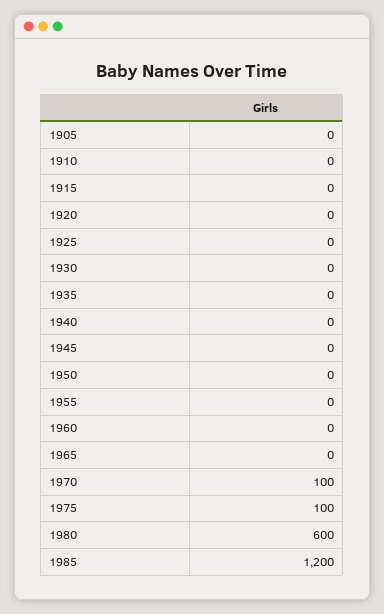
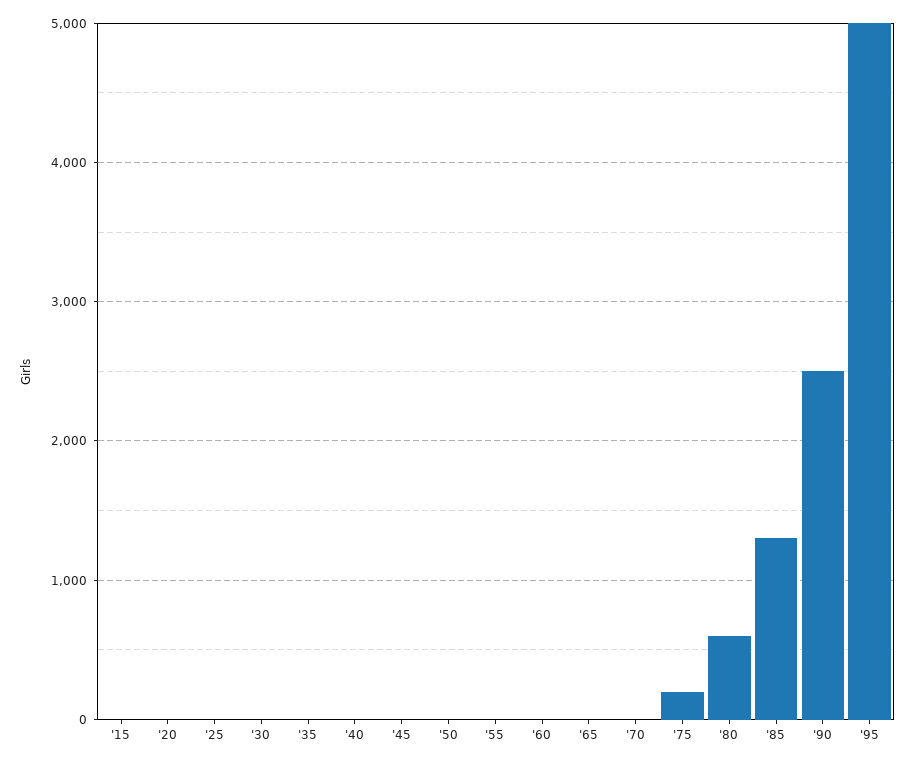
1905: 0 -> none
1910: 0 -> none
1970: 100 -> 0
1975: 100 -> 200
1985: 1200 -> 1300
'90: none -> 2500
'95: none -> 5000

